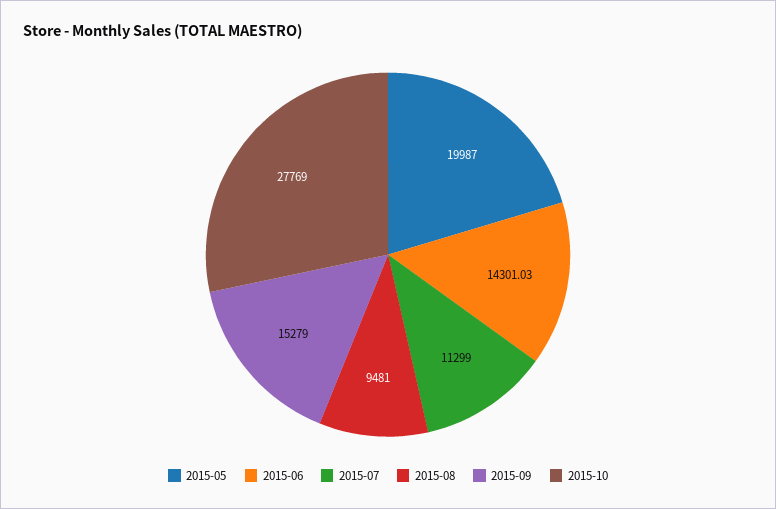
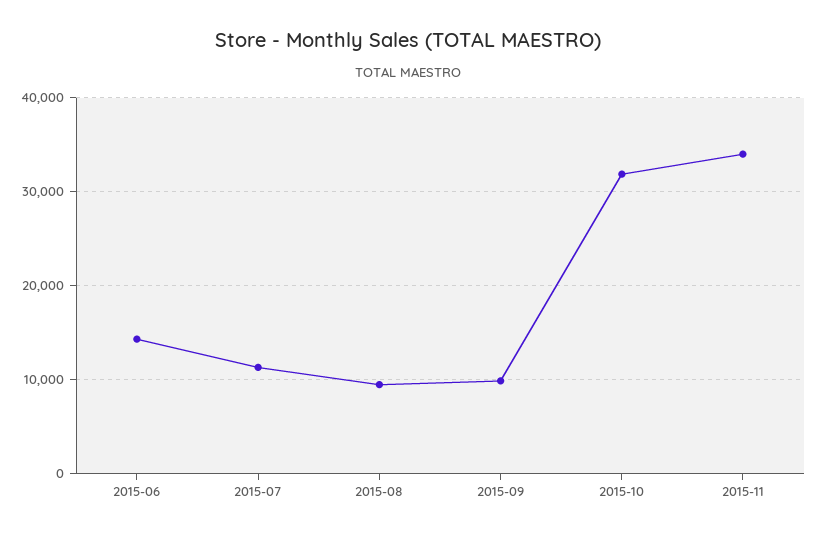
2015-05: 19987 -> none
2015-09: 15279 -> 10000
2015-10: 27769 -> 32000
2015-11: none -> 34000

